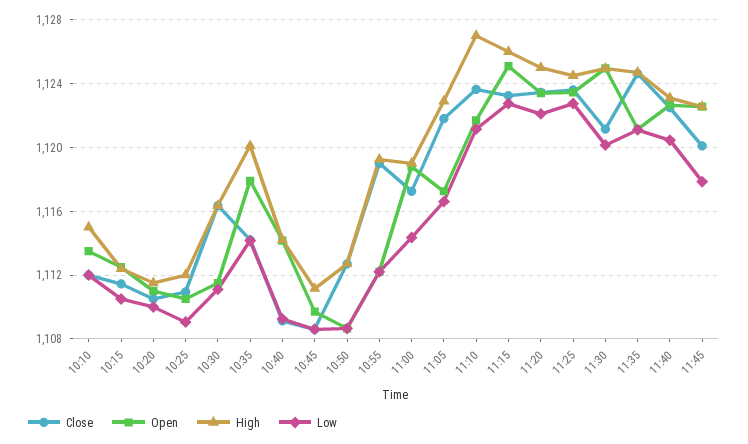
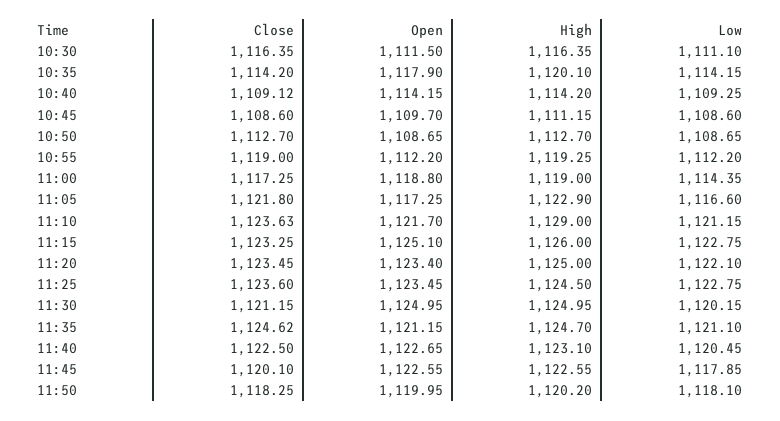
Close, 10:10: 1112 -> none
Open, 10:10: 1113.5 -> none
High, 10:10: 1115 -> none
Low, 10:10: 1112 -> none
Close, 10:15: 1111.5 -> none
Open, 10:15: 1112.5 -> none
High, 10:15: 1112.5 -> none
Low, 10:15: 1110.5 -> none
Close, 10:20: 1110.5 -> none
Open, 10:20: 1111 -> none
High, 10:20: 1111.5 -> none
Low, 10:20: 1110 -> none
Close, 10:25: 1111 -> none
Open, 10:25: 1110.5 -> none
High, 10:25: 1112 -> none
Low, 10:25: 1109 -> none
High, 11:10: 1127 -> 1129
Close, 11:50: none -> 1118.25
Open, 11:50: none -> 1119.95
High, 11:50: none -> 1120.2
Low, 11:50: none -> 1118.1

